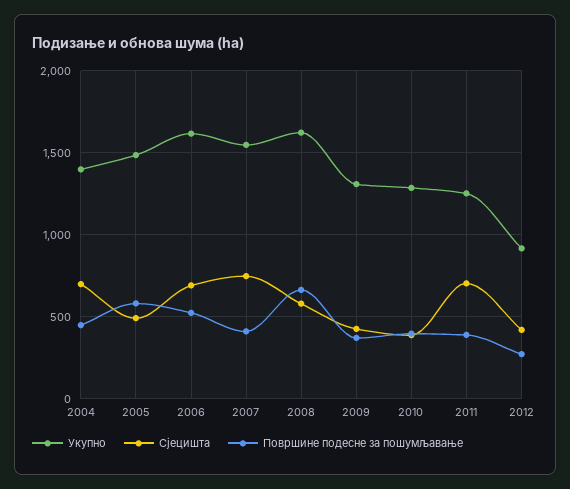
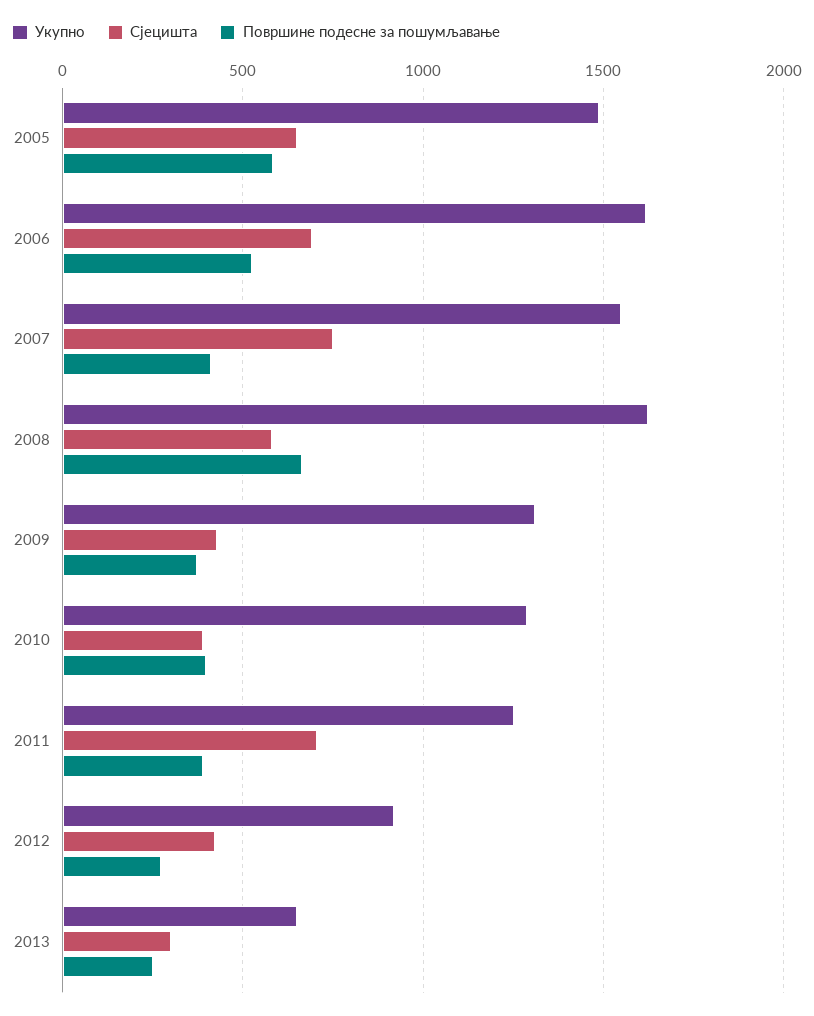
Укупно, 2004: 1400 -> none
Сјецишта, 2004: 700 -> none
Површине подесне за пошумљавање, 2004: 450 -> none
Сјецишта, 2005: 500 -> 650
Укупно, 2013: none -> 650
Сјецишта, 2013: none -> 300
Површине подесне за пошумљавање, 2013: none -> 250

